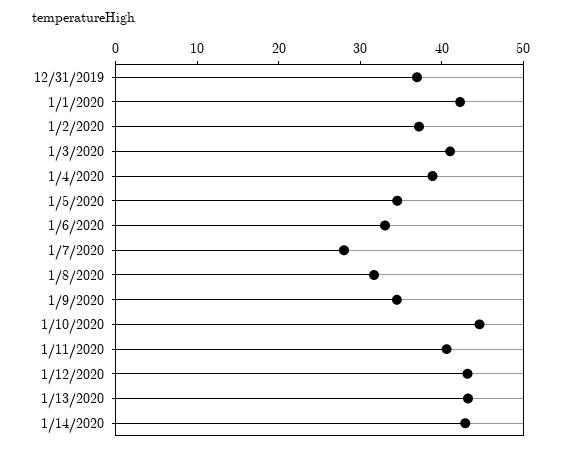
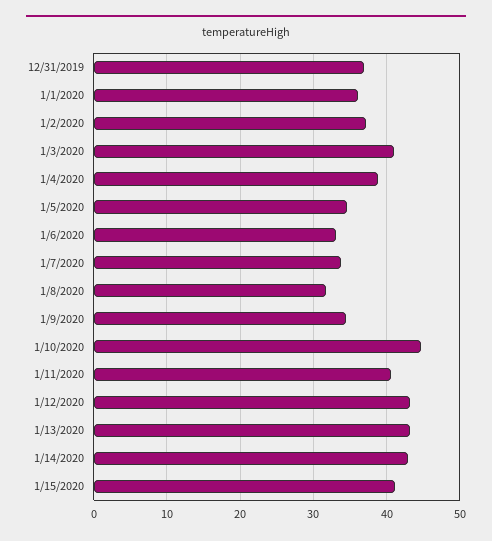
1/1/2020: 42 -> 36
1/7/2020: 28 -> 34
1/15/2020: none -> 41

